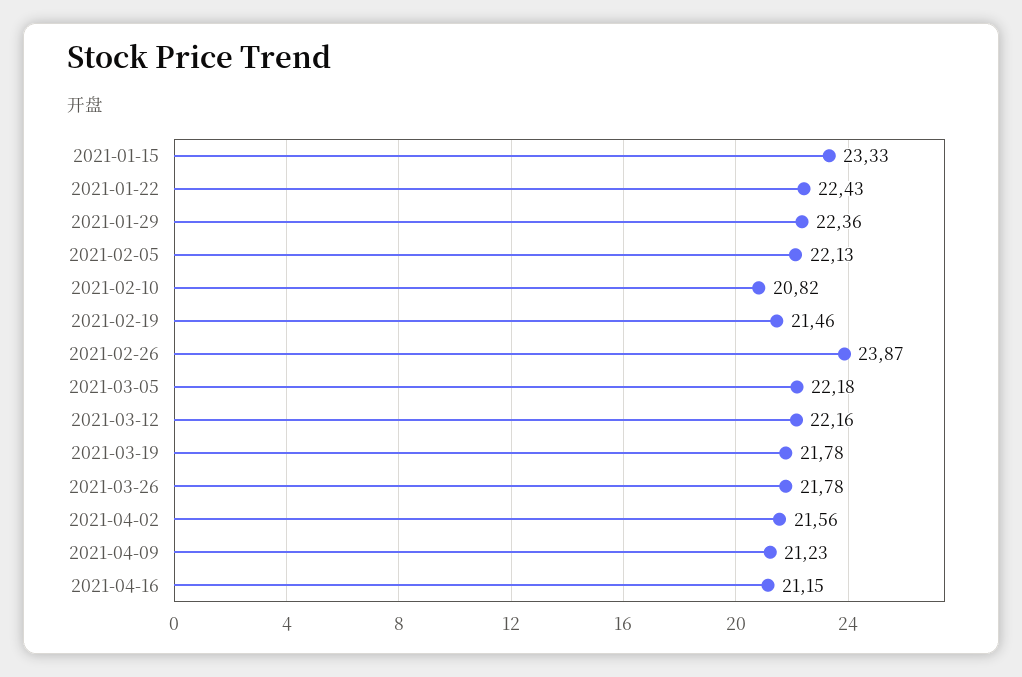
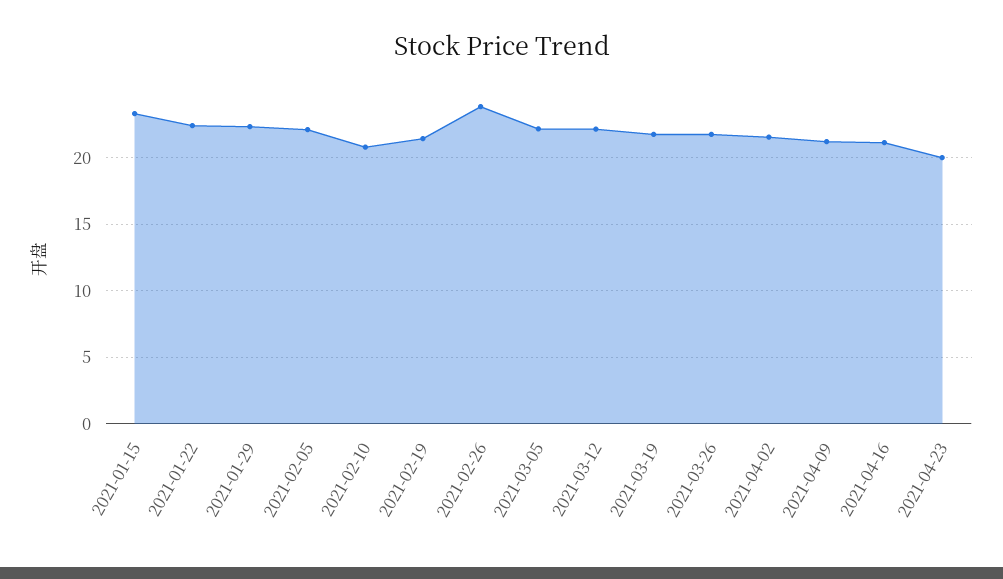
2021-04-23: none -> 20

